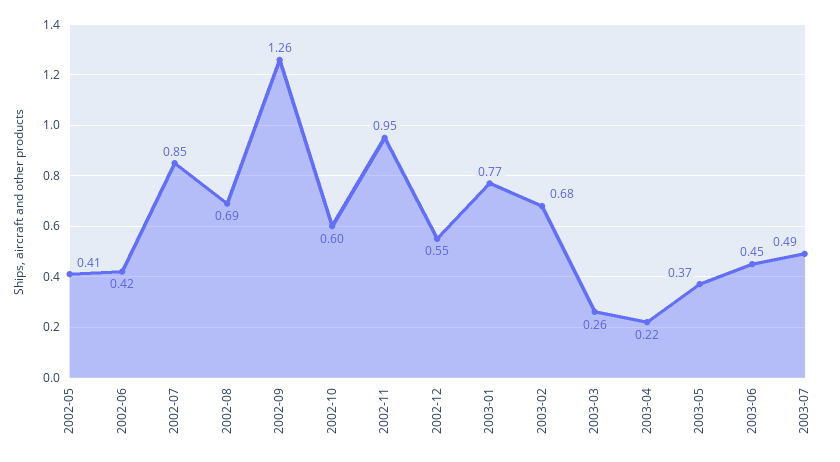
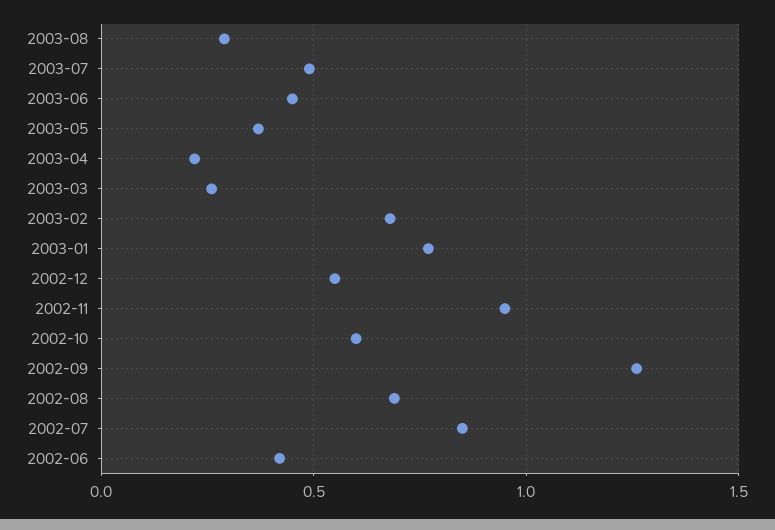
2002-05: 0.41 -> none
2003-08: none -> 0.3

